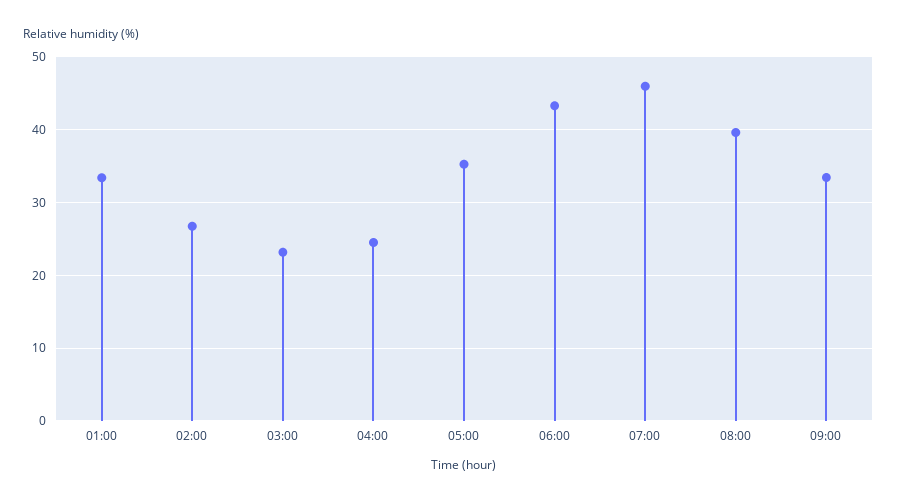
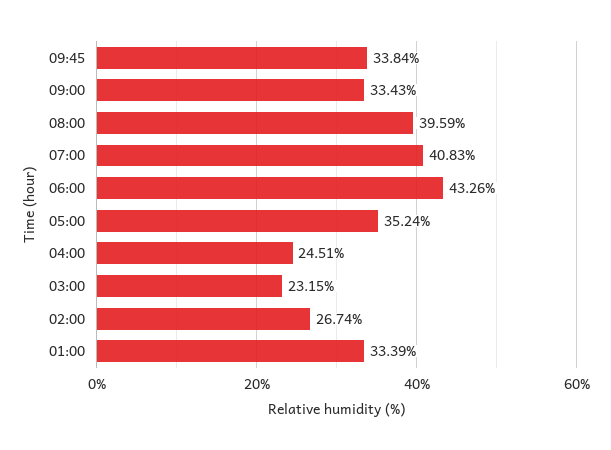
07:00: 46 -> 40.83
09:45: none -> 33.84

